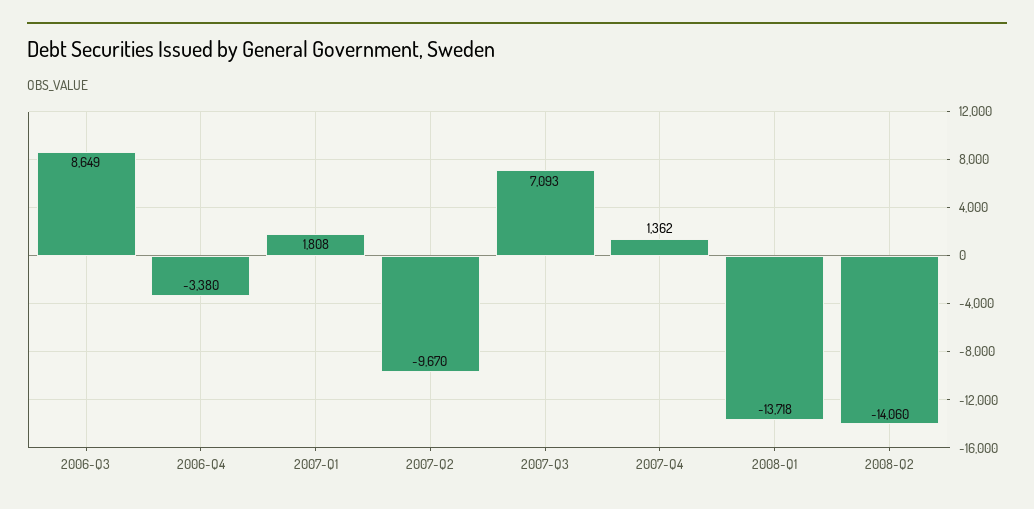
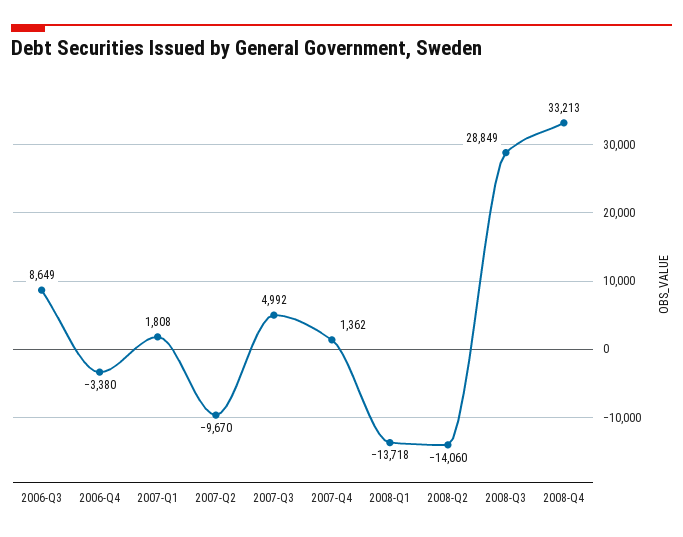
2007-Q3: 7093 -> 4992
2008-Q3: none -> 28849
2008-Q4: none -> 33213

